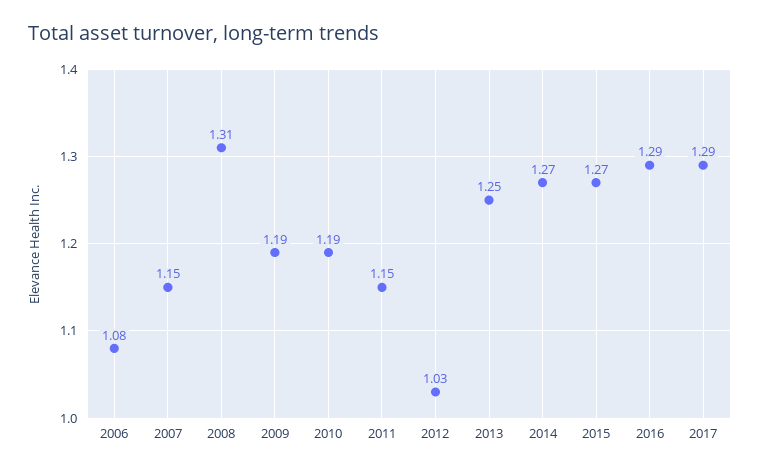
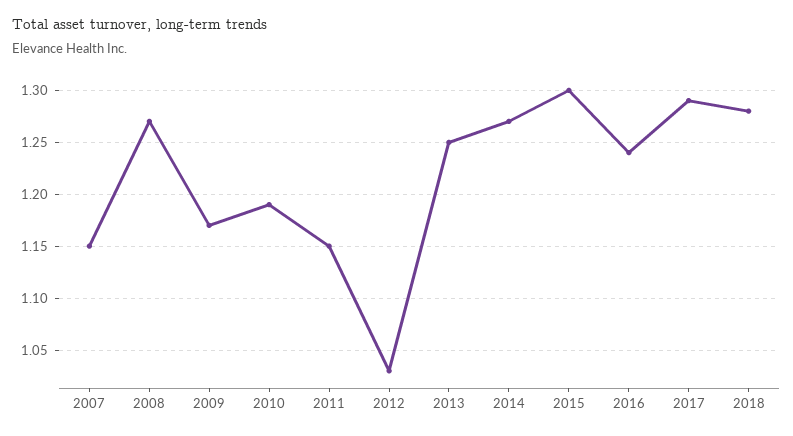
2006: 1.08 -> none
2008: 1.31 -> 1.27
2009: 1.19 -> 1.17
2015: 1.27 -> 1.3
2016: 1.29 -> 1.24
2018: none -> 1.28

